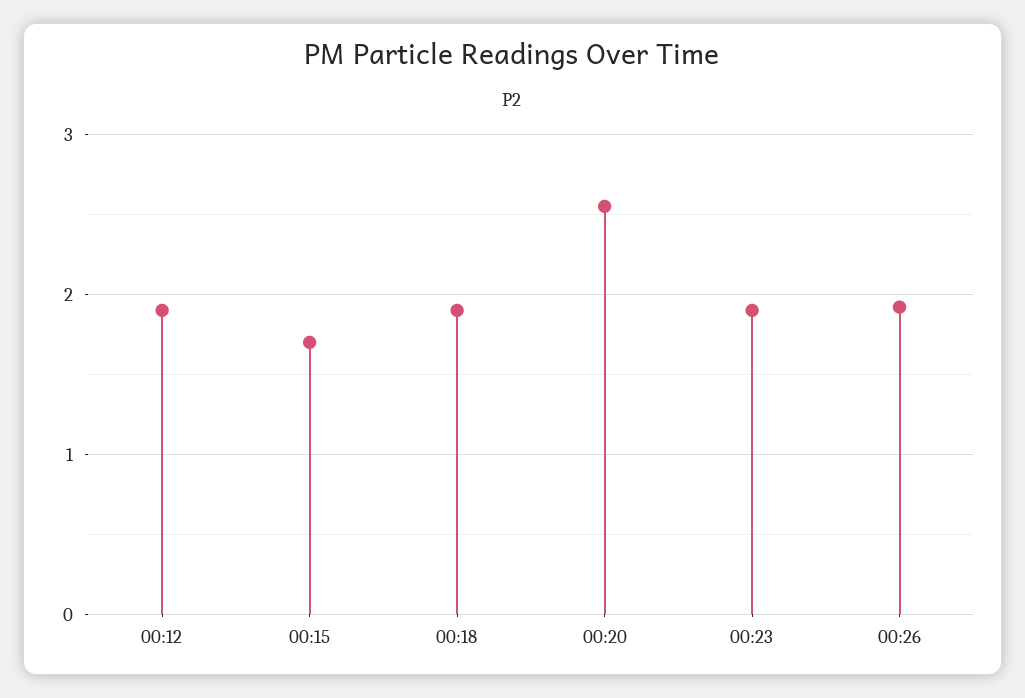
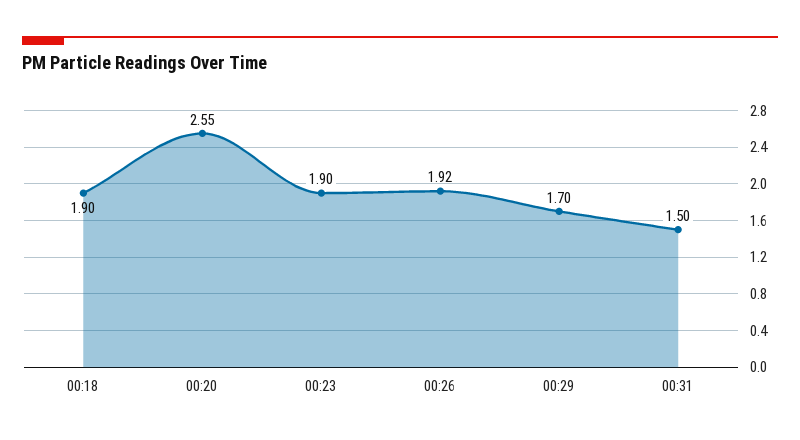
00:12: 1.9 -> none
00:15: 1.7 -> none
00:29: none -> 1.7
00:31: none -> 1.5

